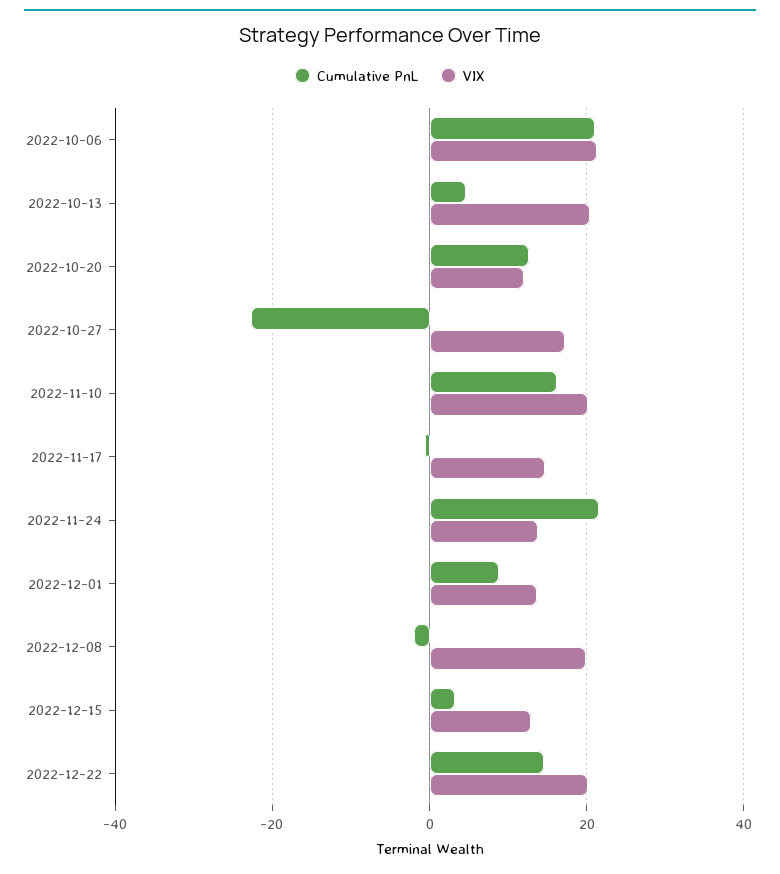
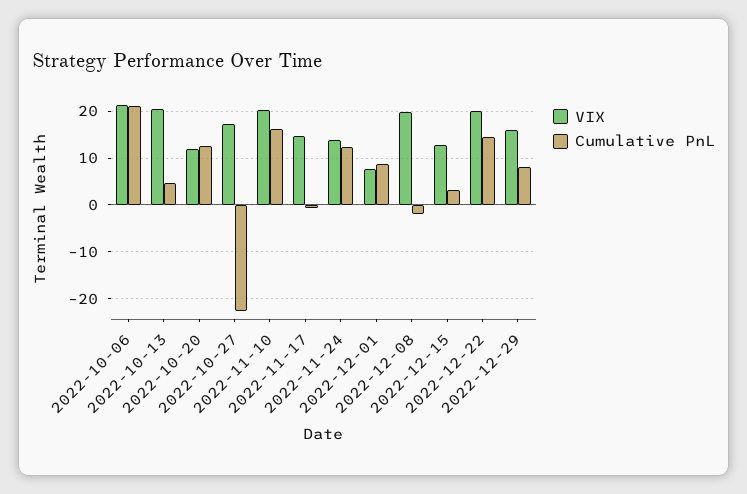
Cumulative PnL, 2022-11-24: 22 -> 12
VIX, 2022-12-01: 14 -> 8
VIX, 2022-12-29: none -> 16
Cumulative PnL, 2022-12-29: none -> 8

